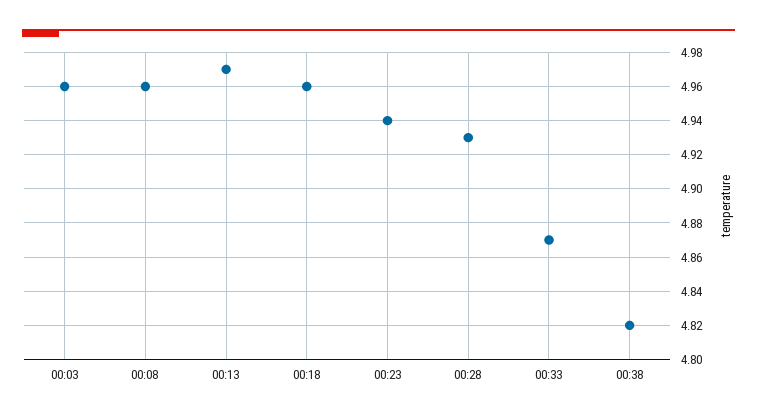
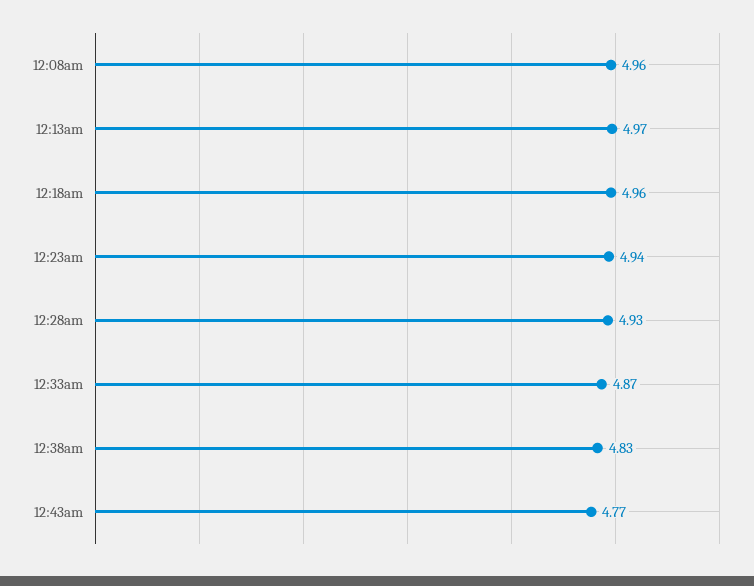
00:03: 4.96 -> none
00:38: 4.82 -> 4.83
12:43am: none -> 4.77

